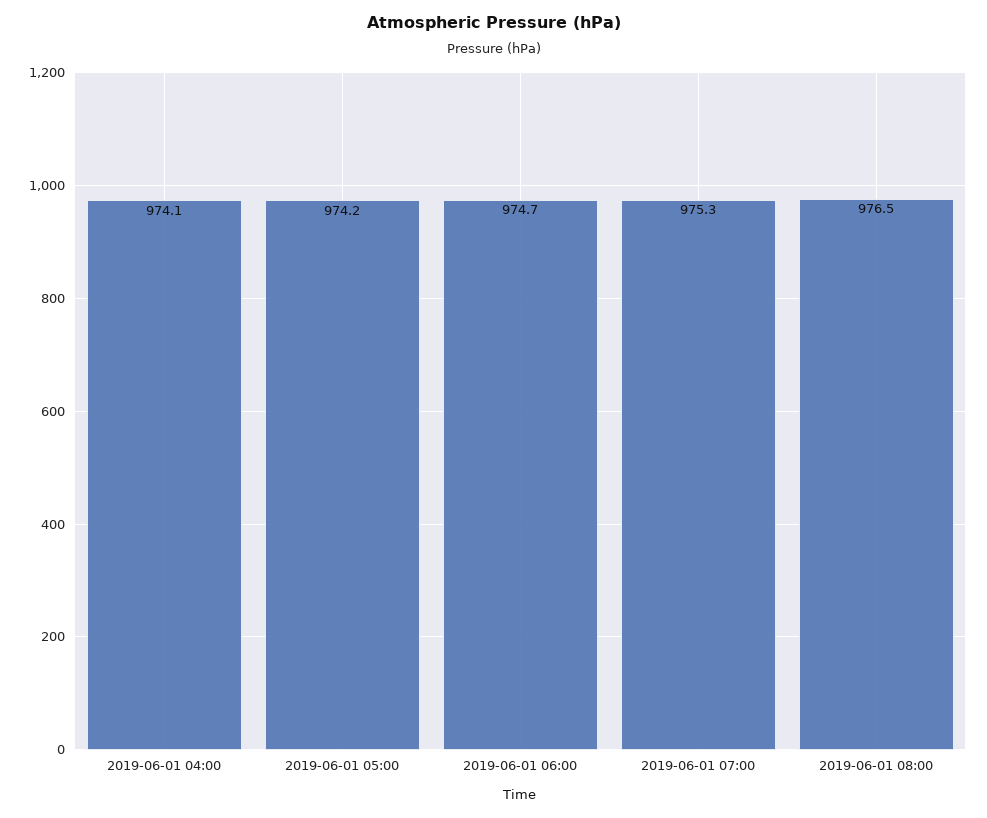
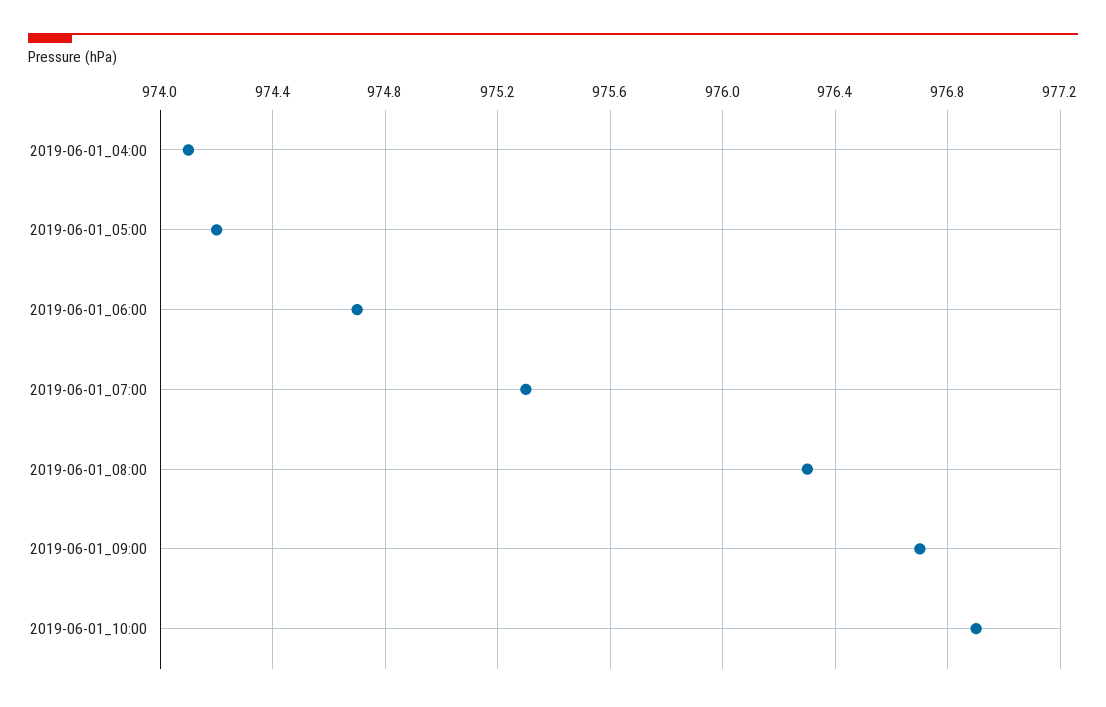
2019-06-01 08:00: 976.5 -> 976.3
2019-06-01_09:00: none -> 976.7
2019-06-01_10:00: none -> 976.9

